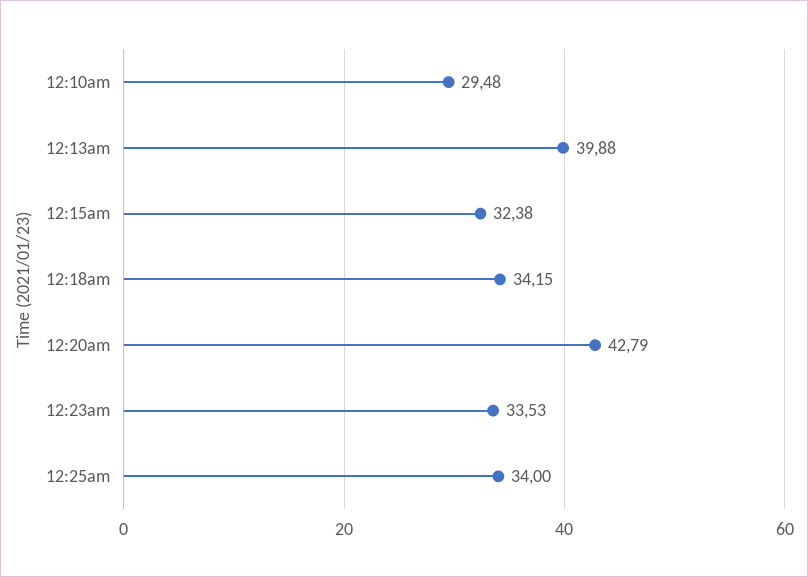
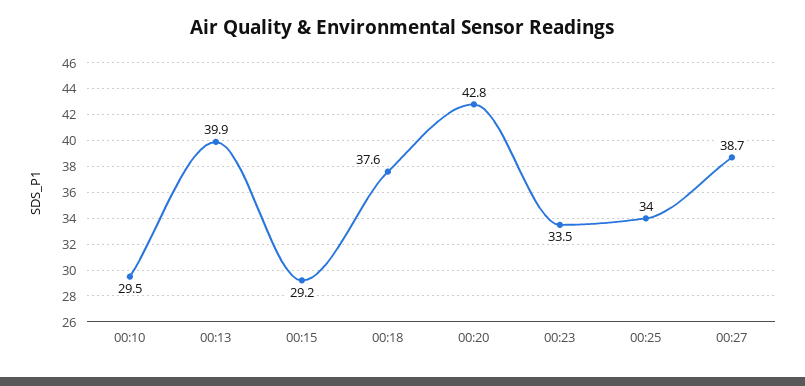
12:15am: 32.38 -> 29.2
12:18am: 34.15 -> 37.6
00:27: none -> 38.7

